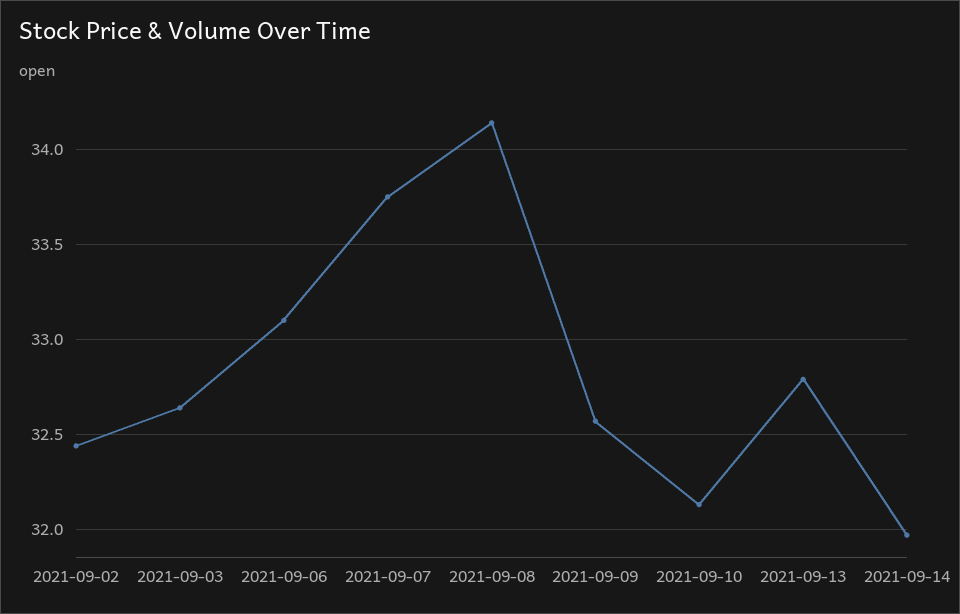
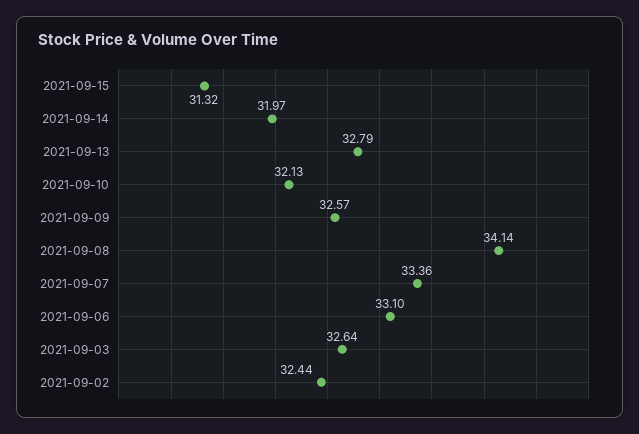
2021-09-07: 33.75 -> 33.36
2021-09-15: none -> 31.32

